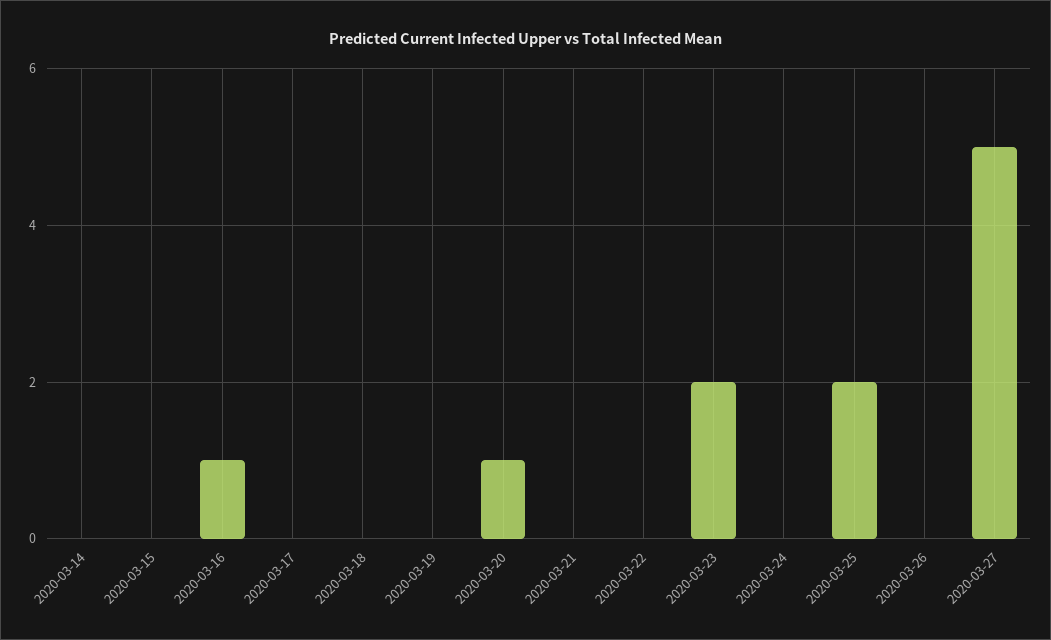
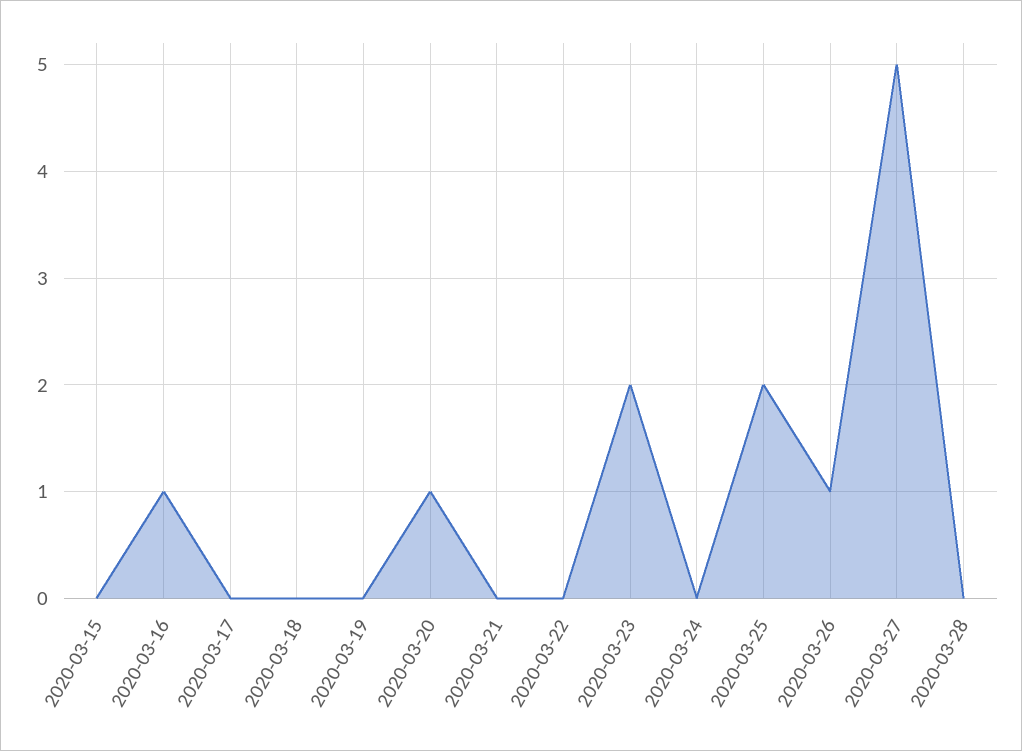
2020-03-14: 0 -> none
2020-03-26: 0 -> 1
2020-03-28: none -> 0

